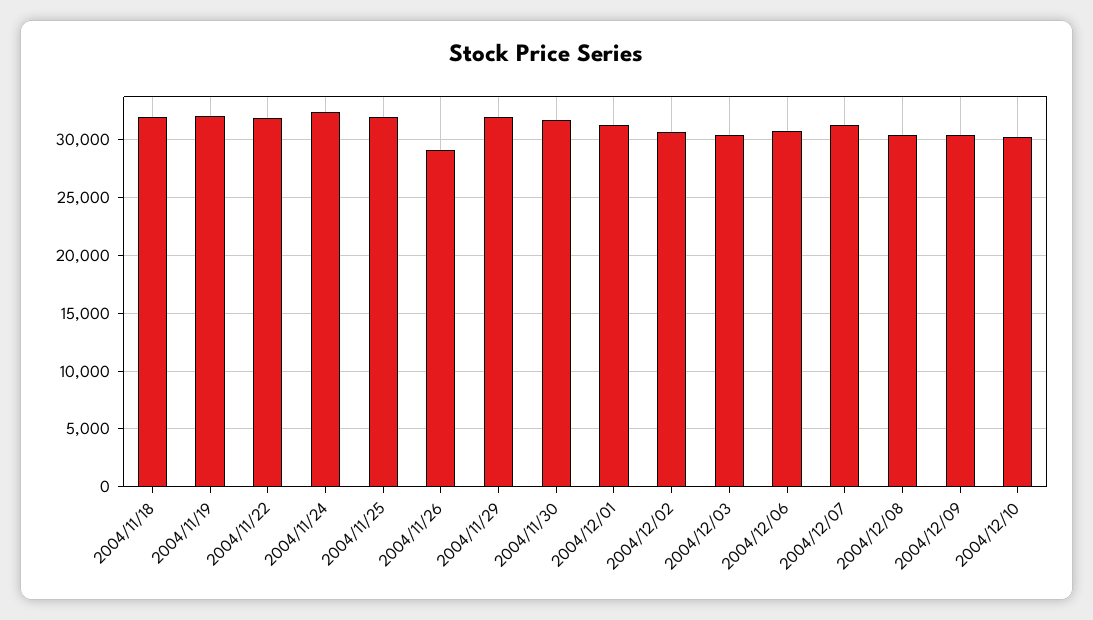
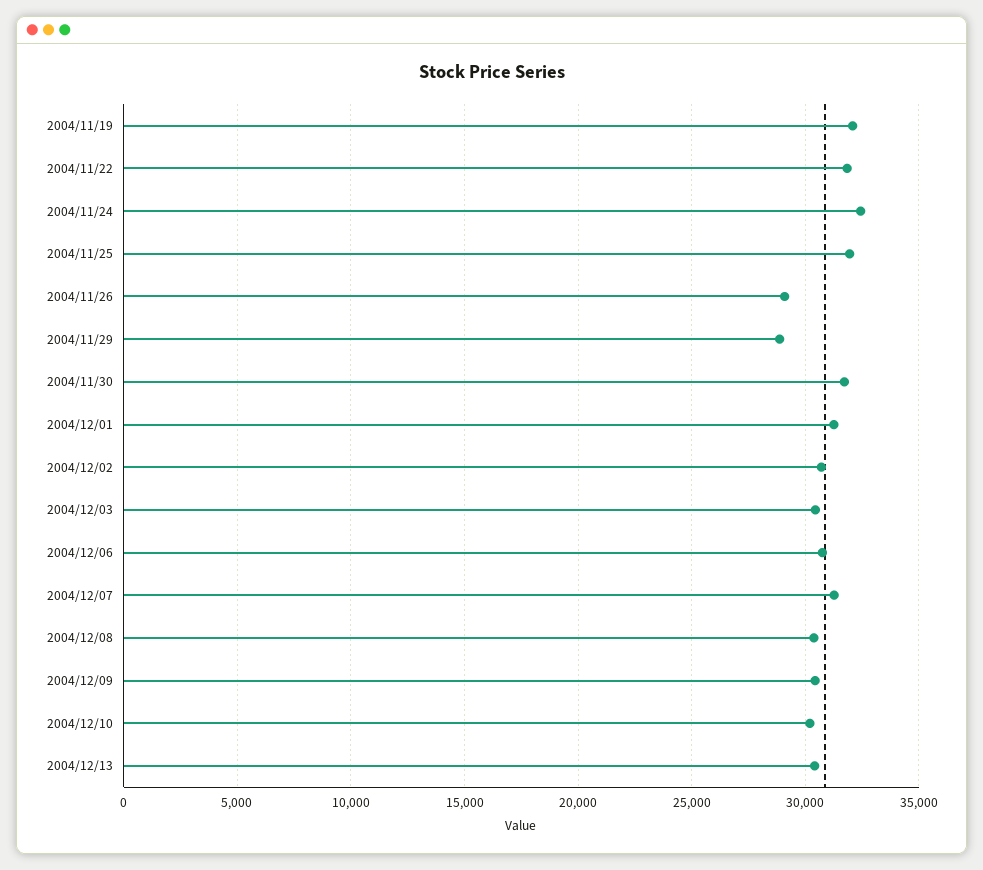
2004/11/18: 32000 -> none
2004/11/29: 32000 -> 29000
2004/12/13: none -> 30500

